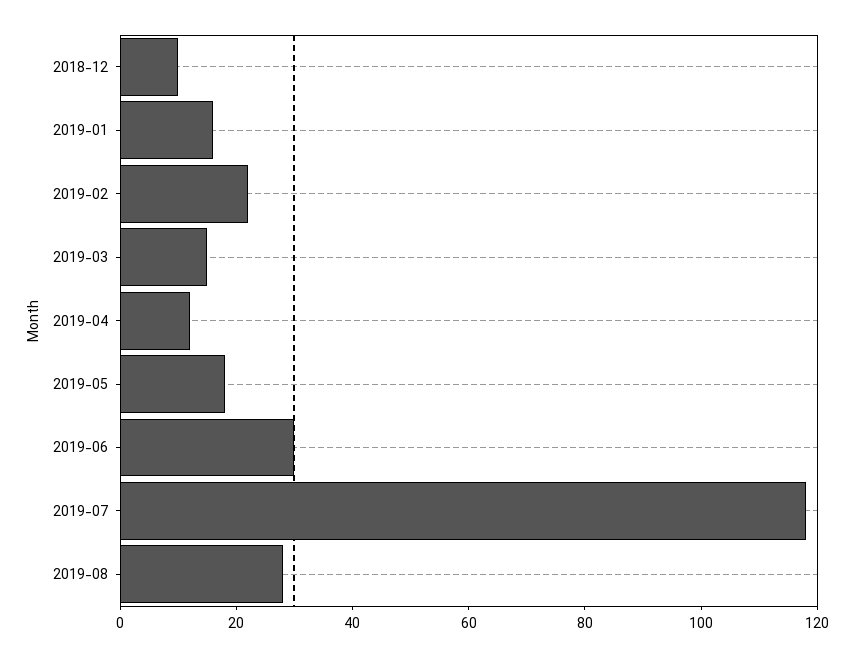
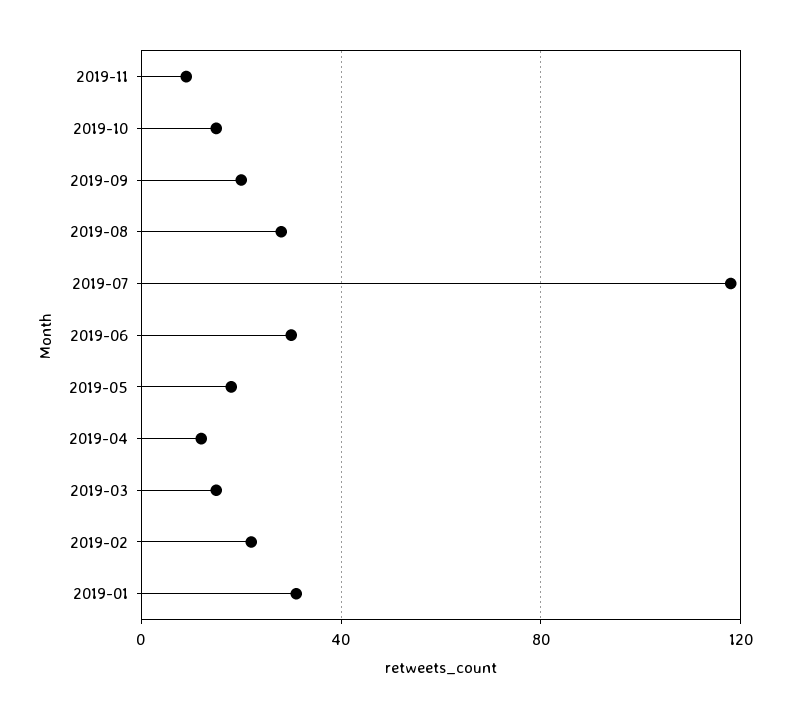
2018-12: 10 -> none
2019-01: 15 -> 30
2019-11: none -> 10
2019-10: none -> 15
2019-09: none -> 20

